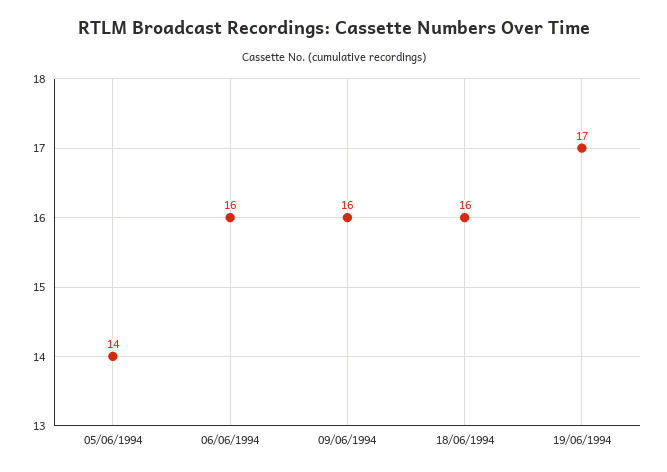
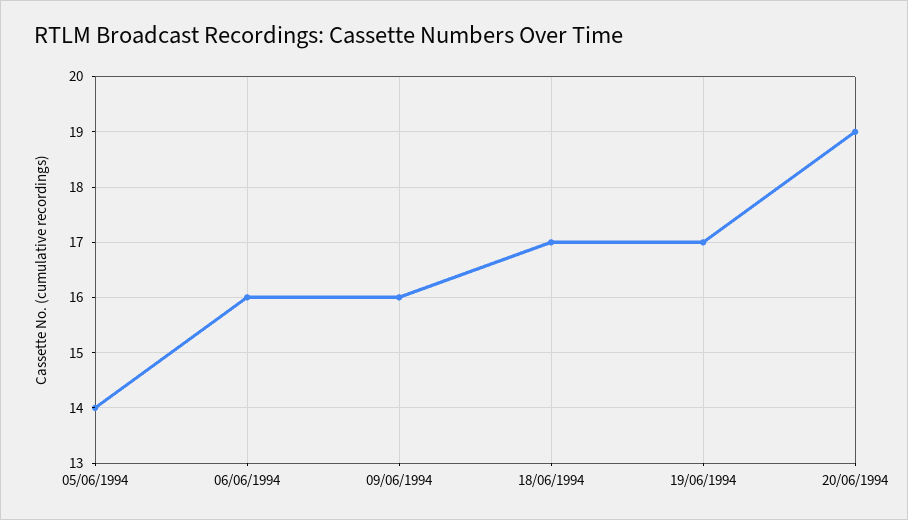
18/06/1994: 16 -> 17
20/06/1994: none -> 19

